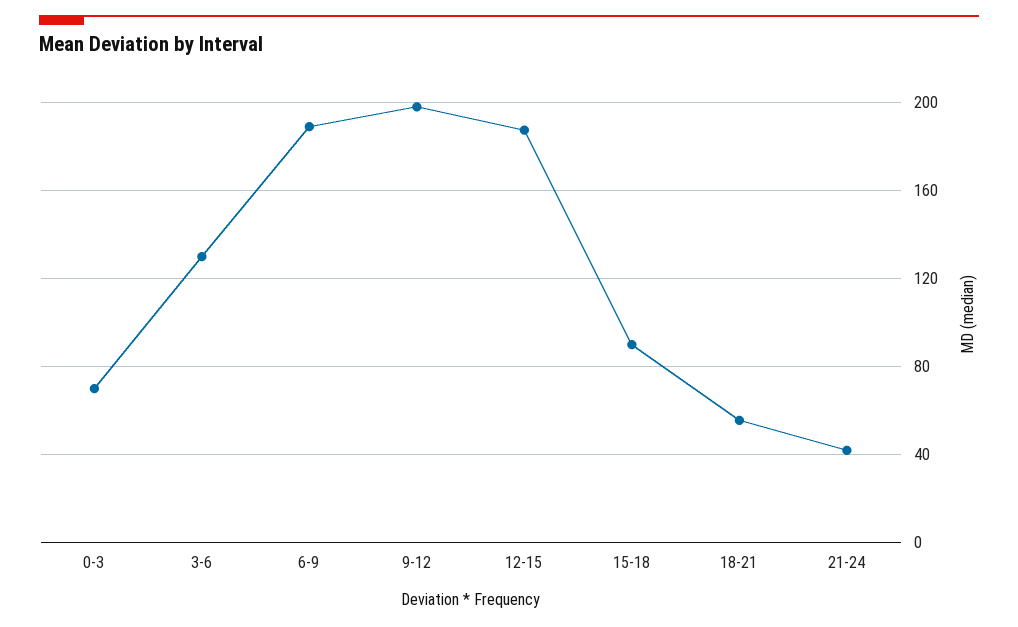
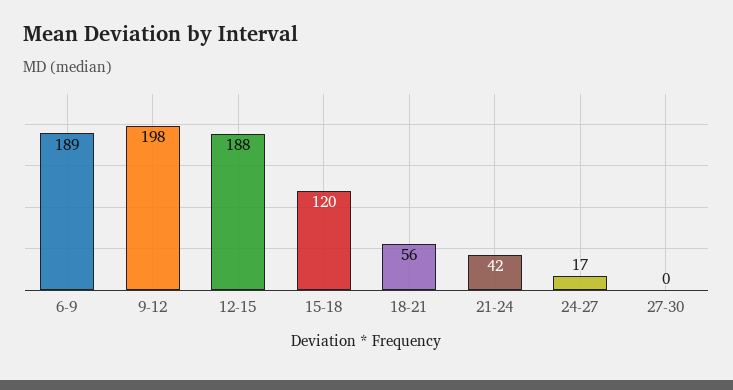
0-3: 70 -> none
3-6: 130 -> none
15-18: 90 -> 120
24-27: none -> 17
27-30: none -> 0

